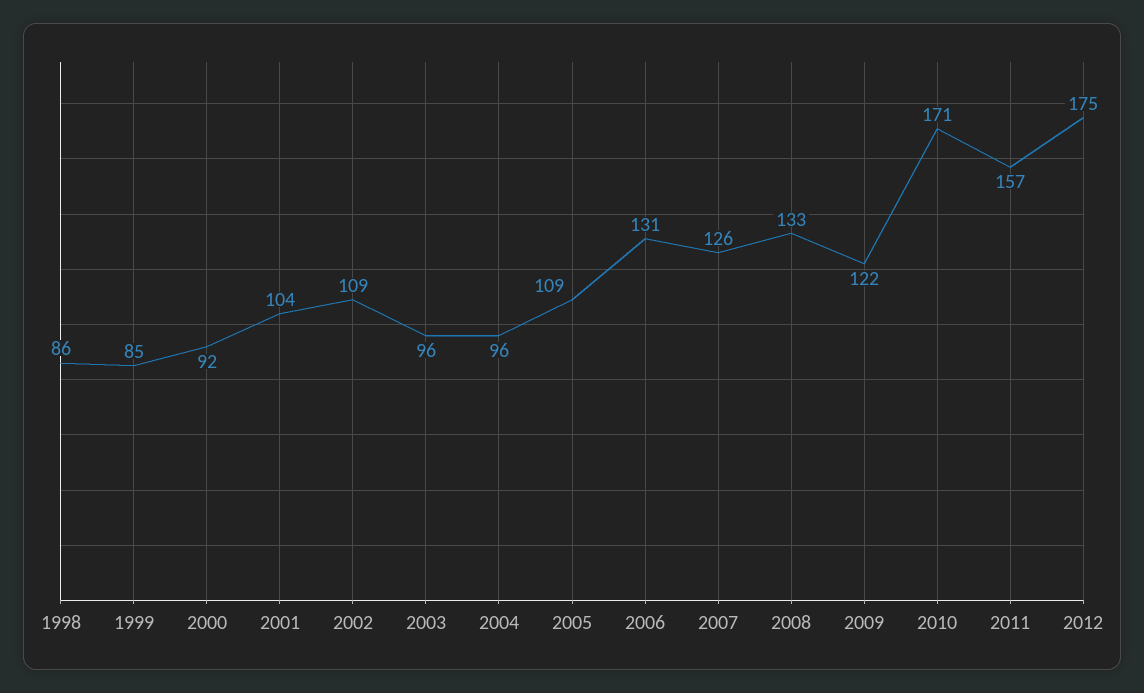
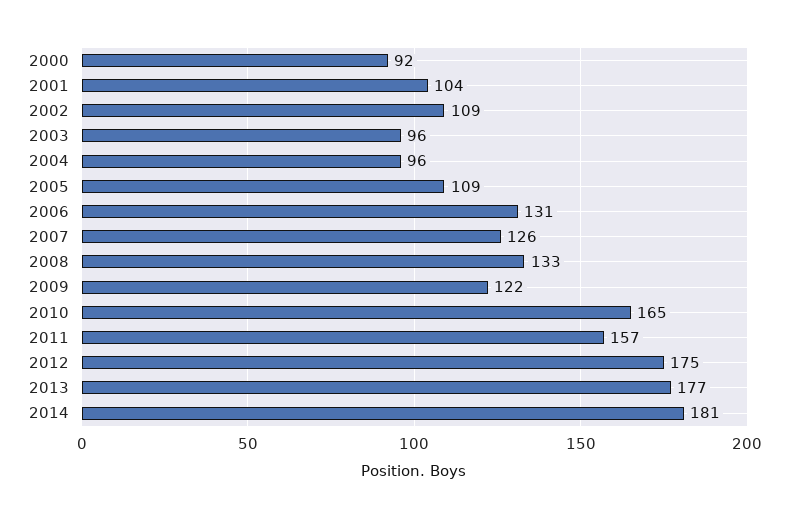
1998: 86 -> none
1999: 85 -> none
2010: 171 -> 165
2013: none -> 177
2014: none -> 181

